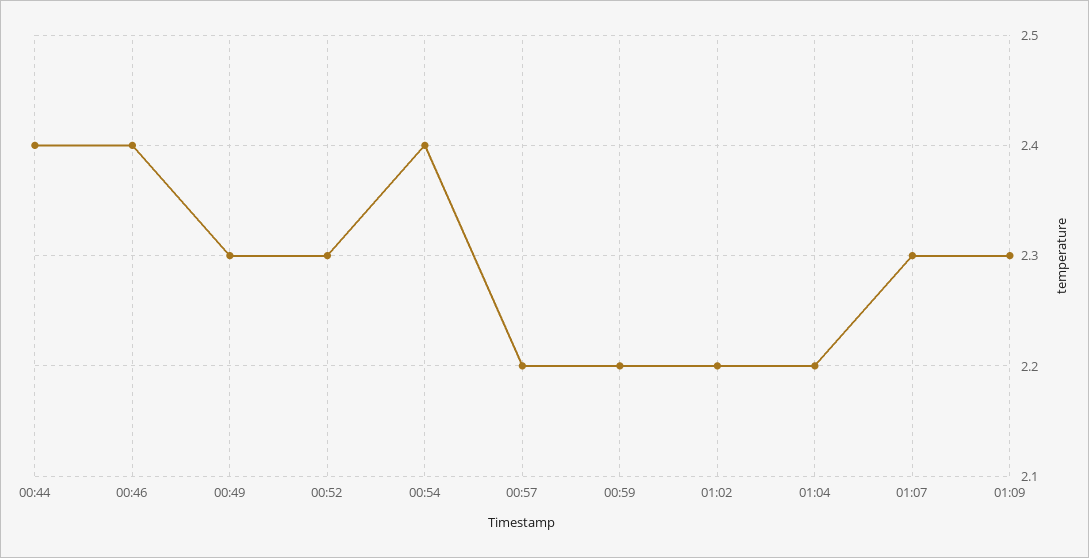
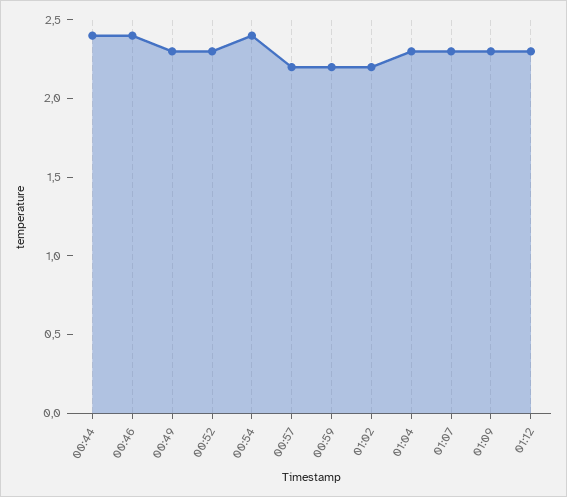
01:04: 2.2 -> 2.3
01:12: none -> 2.3

